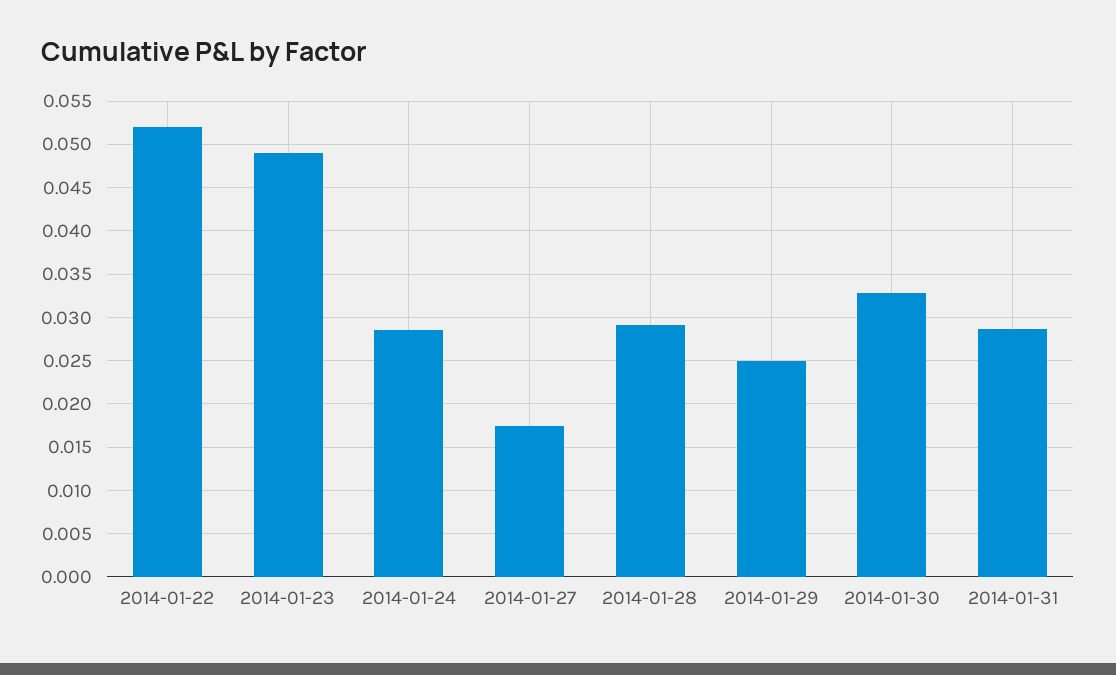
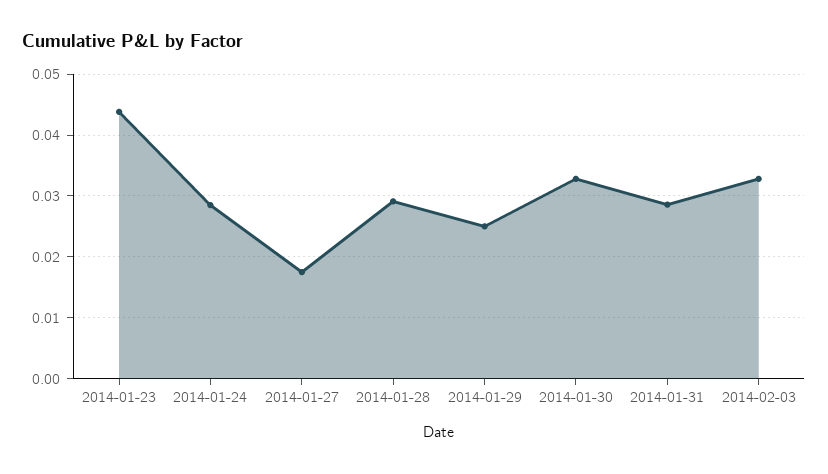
2014-01-22: 0.052 -> none
2014-01-23: 0.049 -> 0.044
2014-02-03: none -> 0.033

